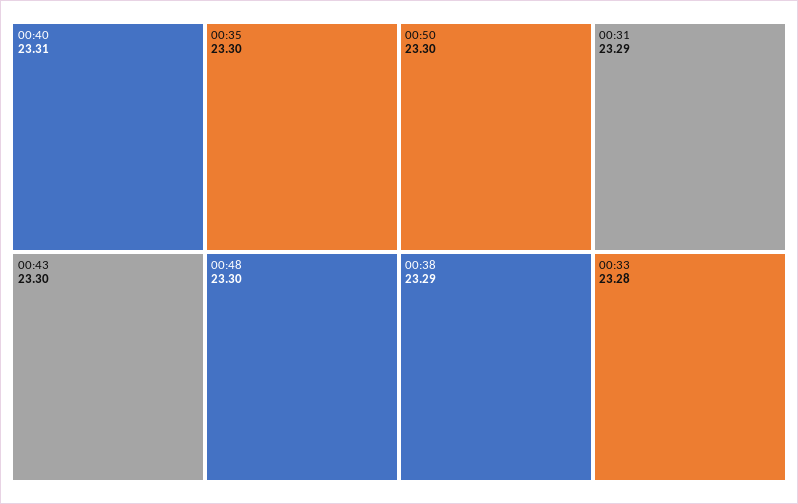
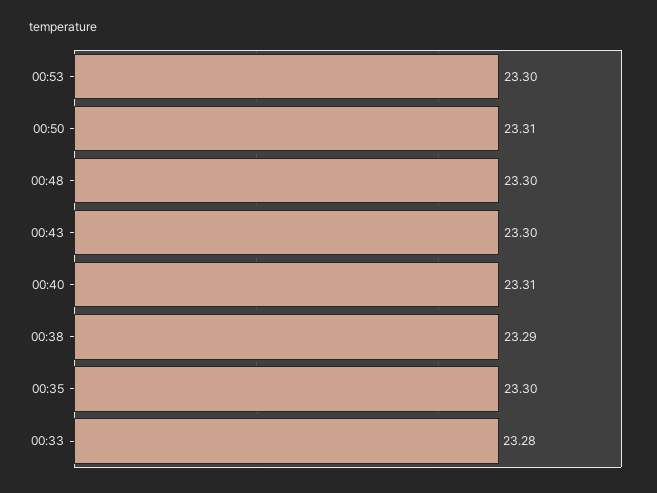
00:50: 23.3 -> 23.31
00:31: 23.29 -> none
00:53: none -> 23.3

